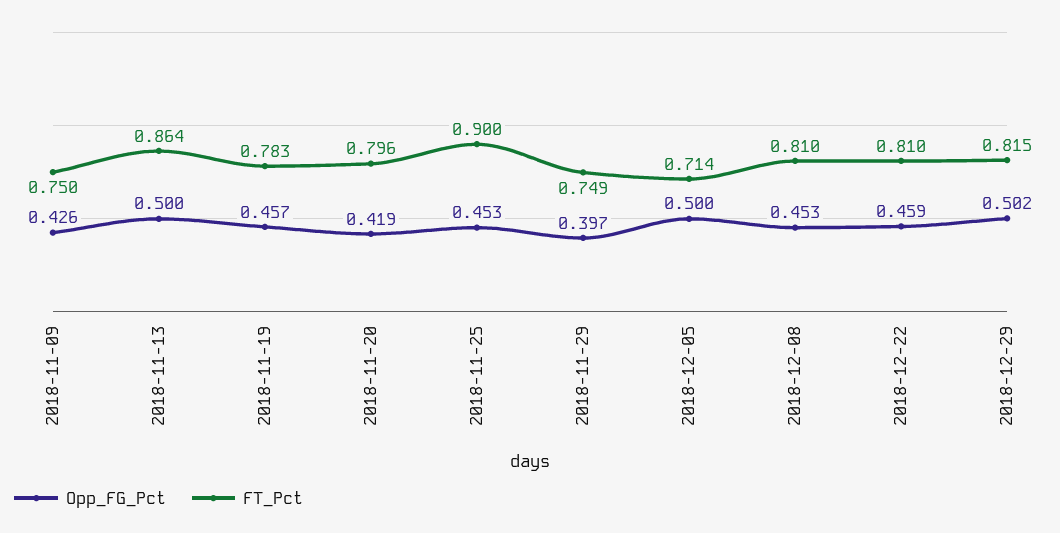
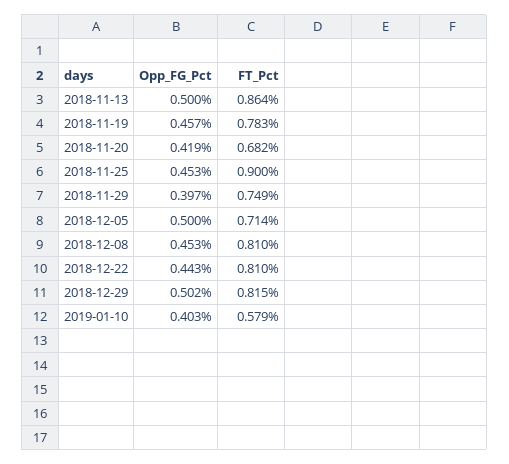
Opp_FG_Pct, 2018-11-09: 0.426 -> none
FT_Pct, 2018-11-09: 0.75 -> none
FT_Pct, 2018-11-20: 0.796 -> 0.682
Opp_FG_Pct, 2018-12-22: 0.459 -> 0.443
Opp_FG_Pct, 2019-01-10: none -> 0.403
FT_Pct, 2019-01-10: none -> 0.579

